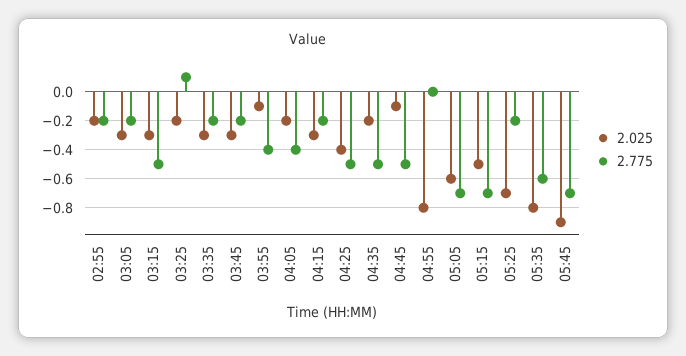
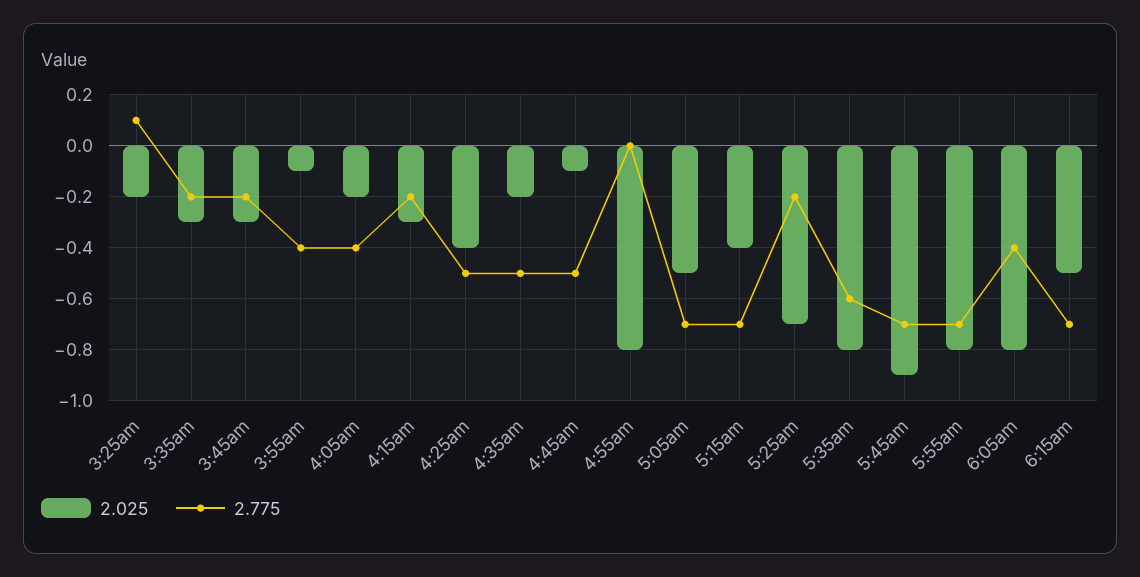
2.025, 02:55: -0.2 -> none
2.775, 02:55: -0.2 -> none
2.025, 03:05: -0.3 -> none
2.775, 03:05: -0.2 -> none
2.025, 03:15: -0.3 -> none
2.775, 03:15: -0.5 -> none
2.025, 05:05: -0.6 -> -0.5
2.025, 05:15: -0.5 -> -0.4
2.025, 5:55am: none -> -0.8
2.775, 5:55am: none -> -0.7
2.025, 6:05am: none -> -0.8
2.775, 6:05am: none -> -0.4
2.025, 6:15am: none -> -0.5
2.775, 6:15am: none -> -0.7

